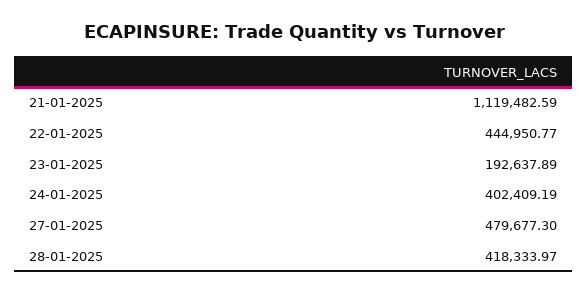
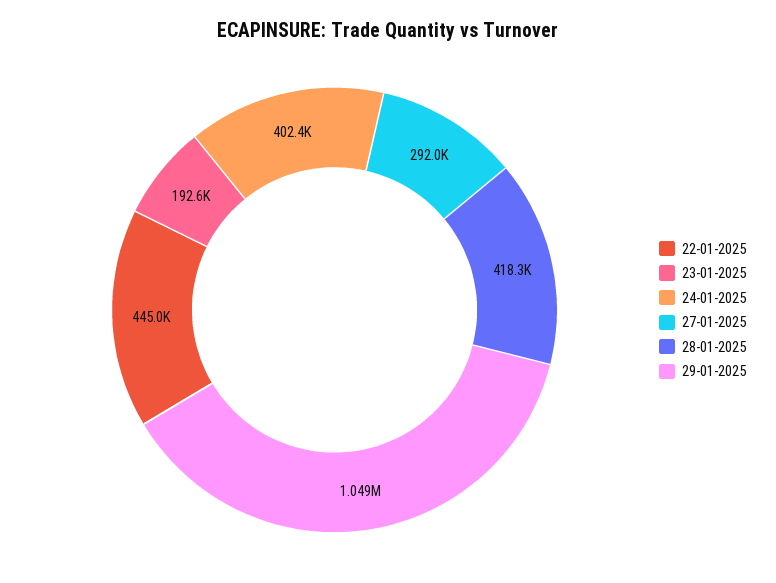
21-01-2025: 1119482.59 -> none
27-01-2025: 479677.3 -> 292000
29-01-2025: none -> 1049000

